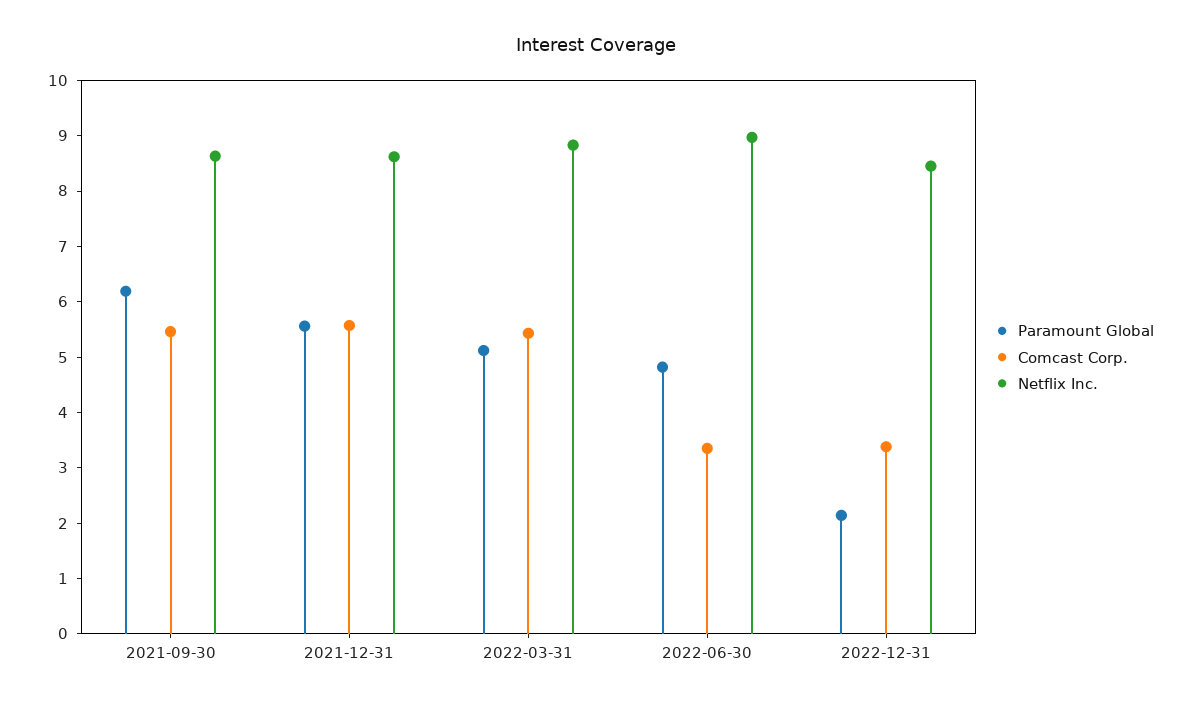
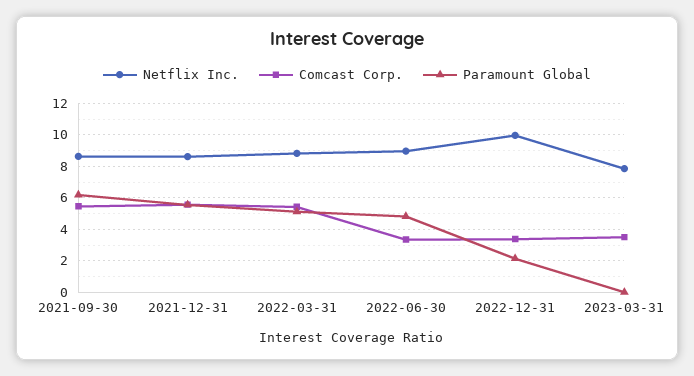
Netflix Inc., 2022-12-31: 8.4 -> 10
Netflix Inc., 2023-03-31: none -> 8
Comcast Corp., 2023-03-31: none -> 3.5
Paramount Global, 2023-03-31: none -> 0

